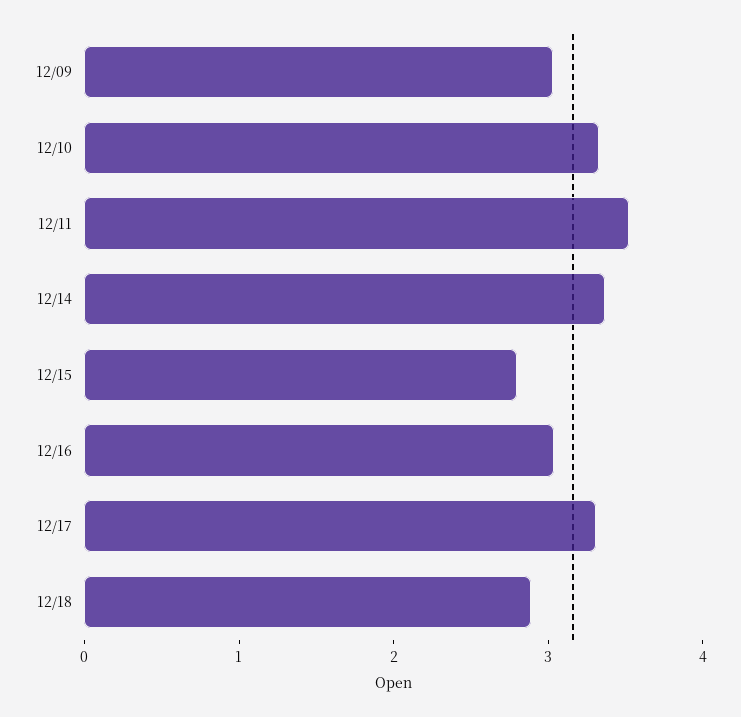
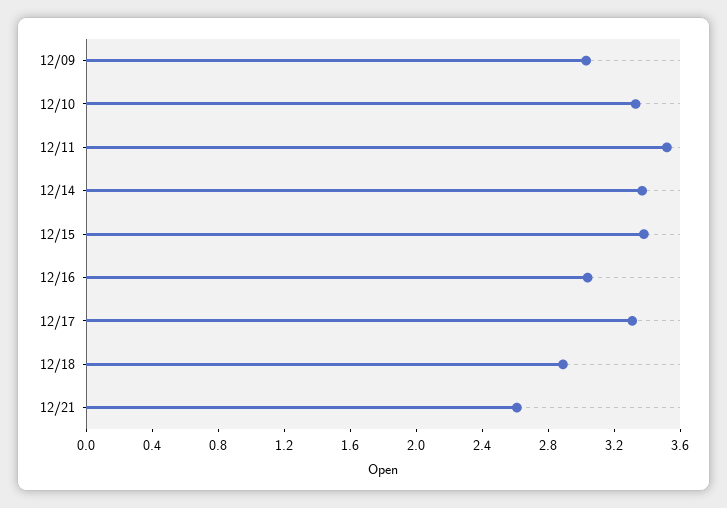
12/15: 2.8 -> 3.4
12/21: none -> 2.6

